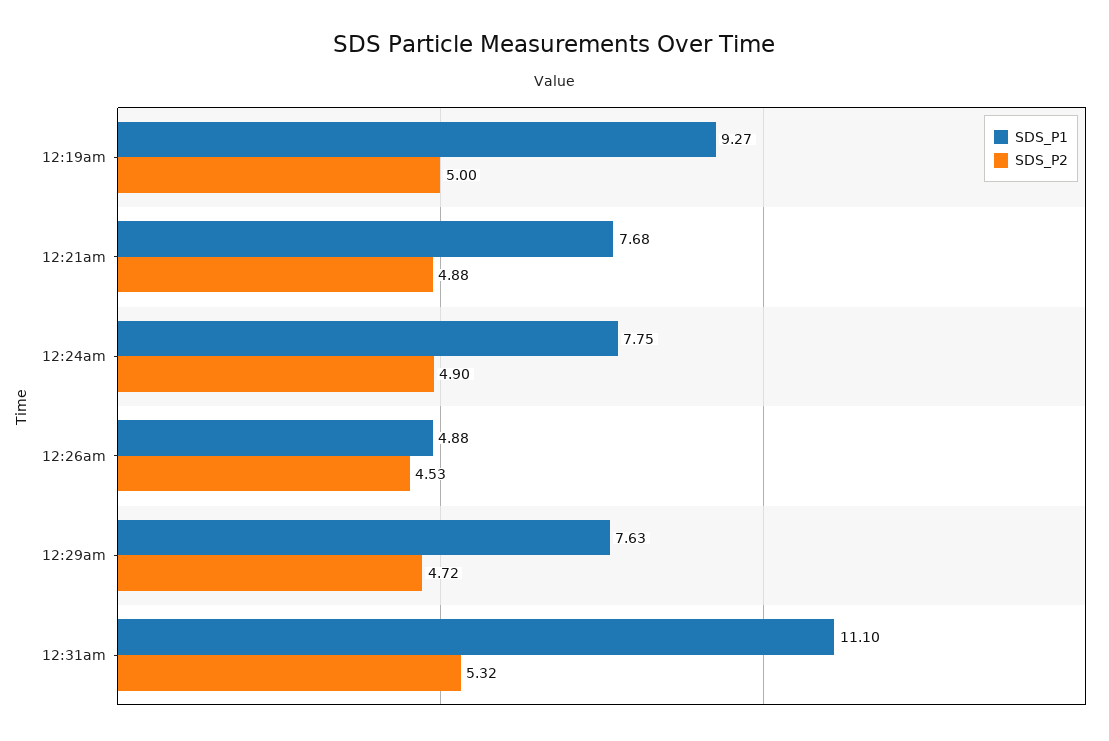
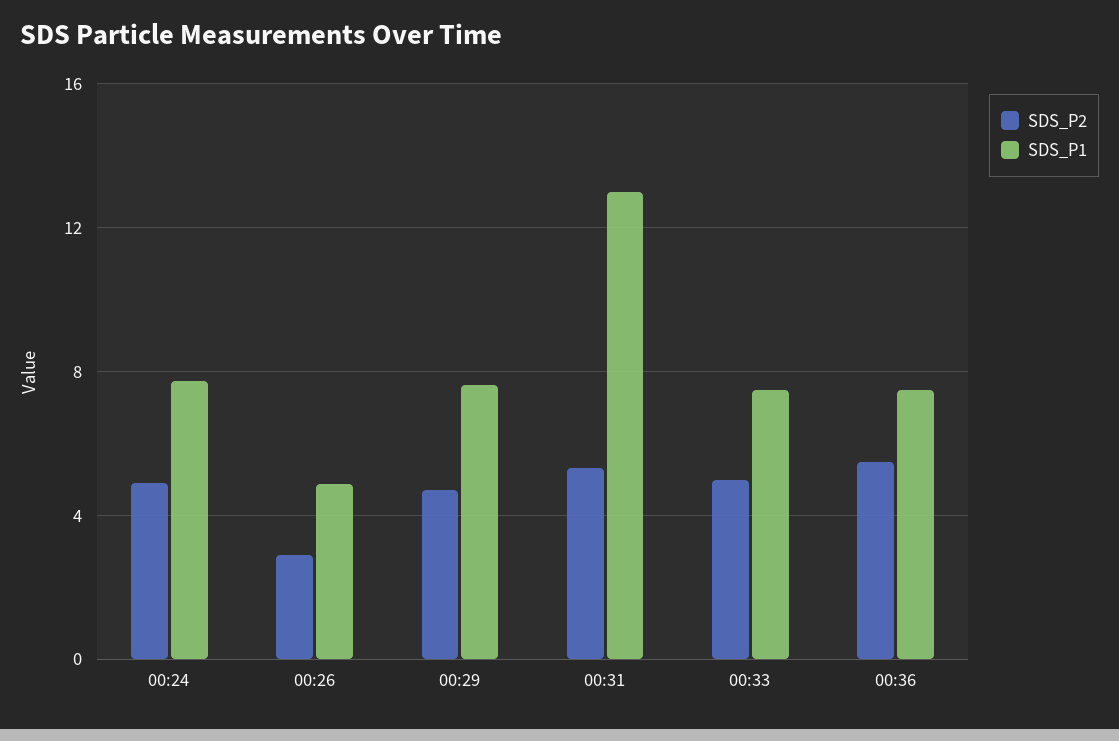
SDS_P1, 12:19am: 9.27 -> none
SDS_P2, 12:19am: 5 -> none
SDS_P1, 12:21am: 7.68 -> none
SDS_P2, 12:21am: 4.88 -> none
SDS_P2, 12:26am: 4.53 -> 3
SDS_P1, 12:31am: 11.1 -> 13
SDS_P2, 00:33: none -> 5
SDS_P1, 00:33: none -> 7.5
SDS_P2, 00:36: none -> 5.5
SDS_P1, 00:36: none -> 7.5

